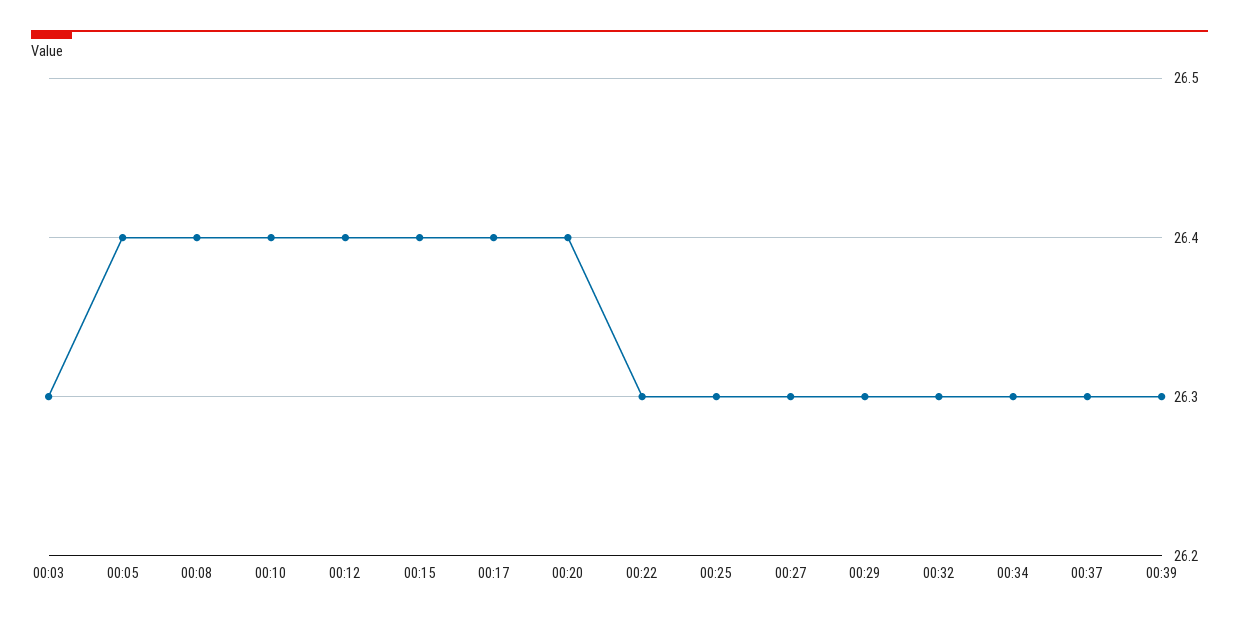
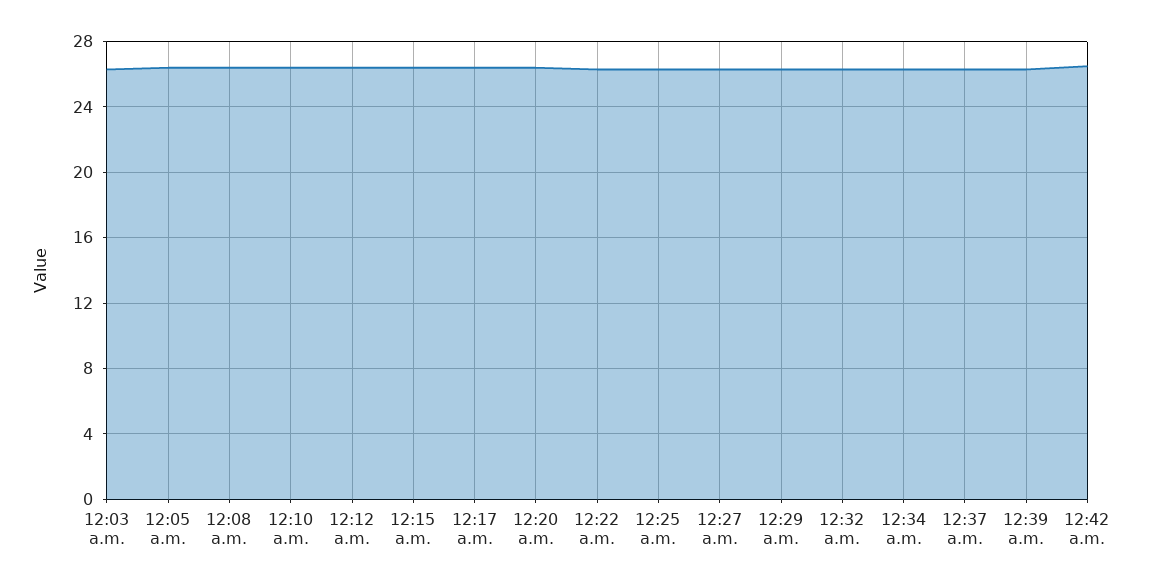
12:42 a.m.: none -> 26.5

